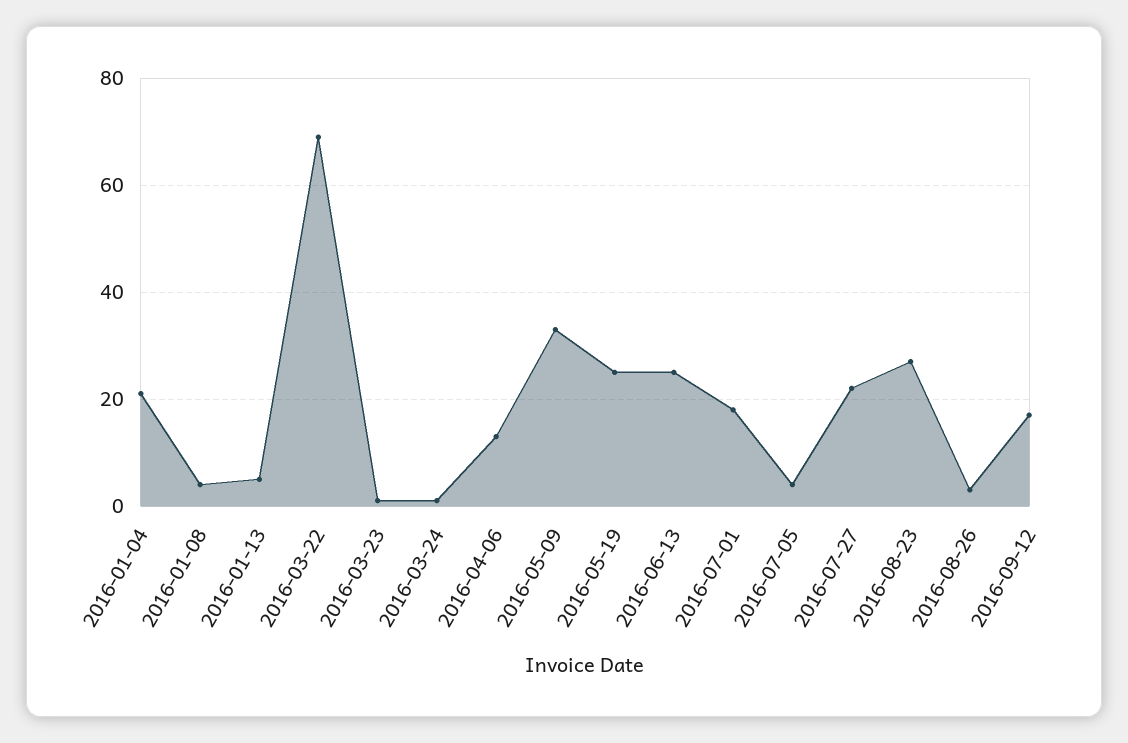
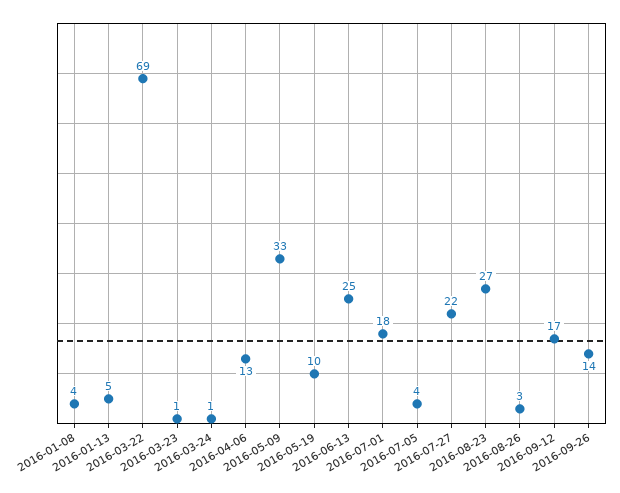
2016-01-04: 20 -> none
2016-05-19: 25 -> 10
2016-09-26: none -> 14

